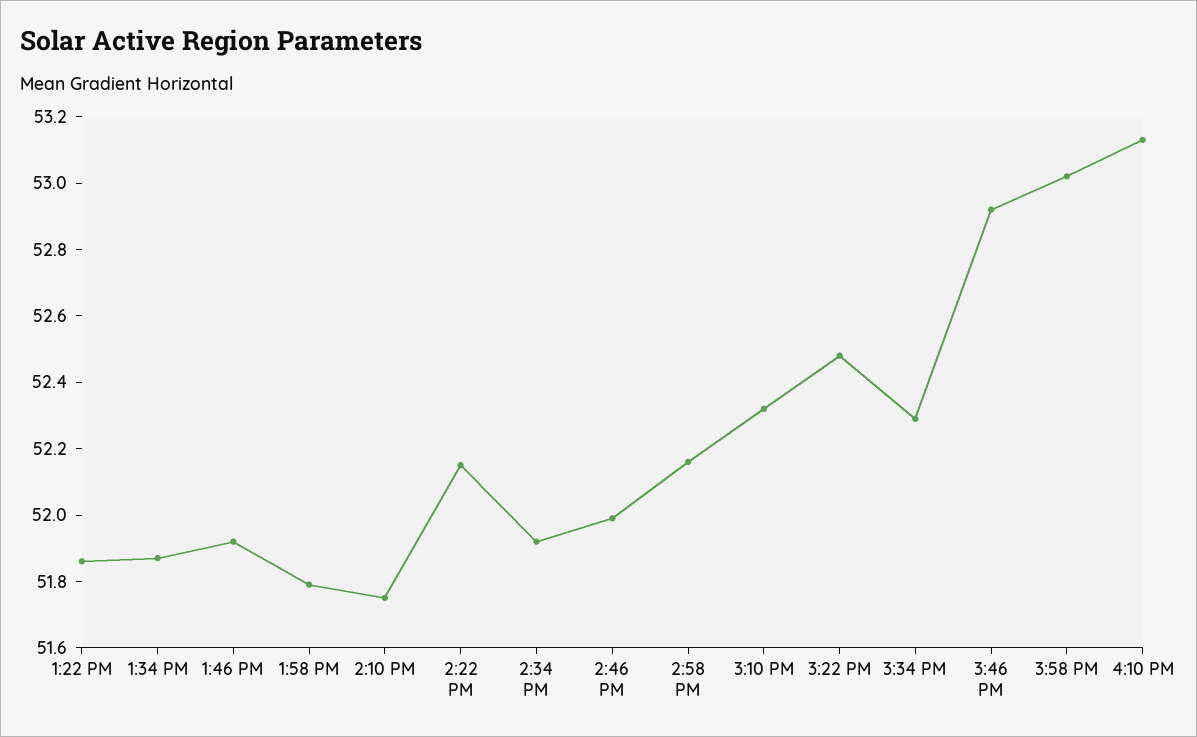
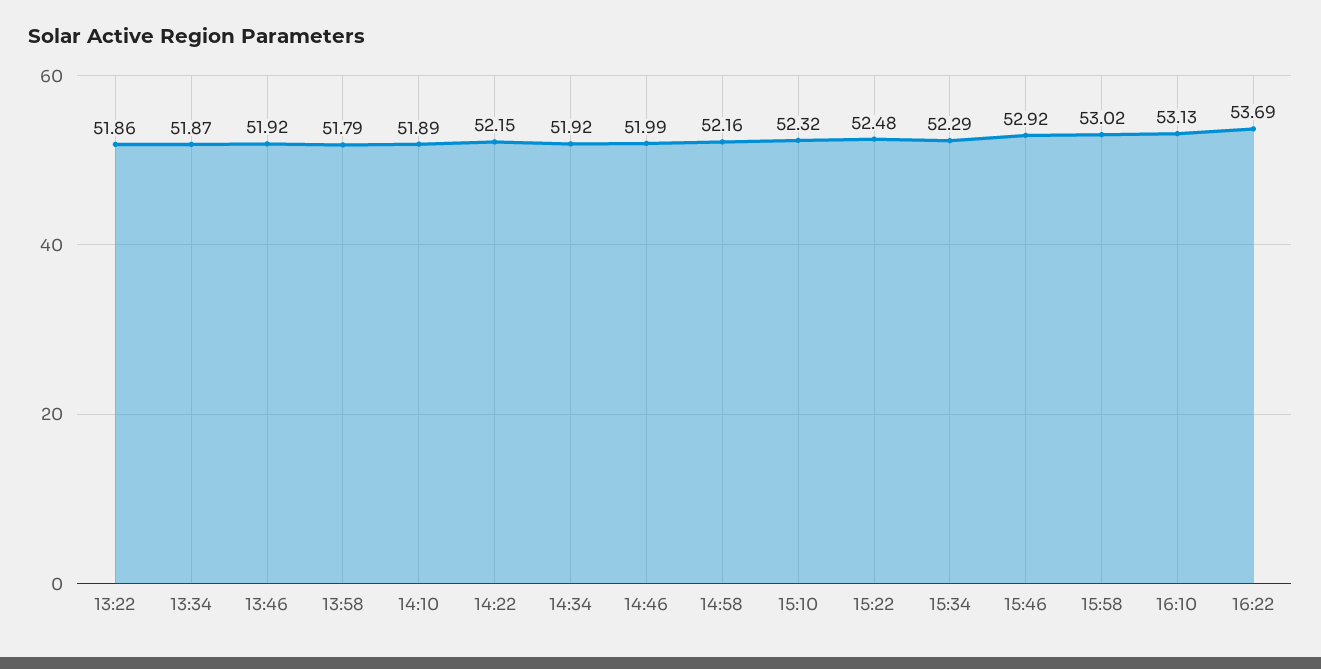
2:10 PM: 51.75 -> 51.89
16:22: none -> 53.69

